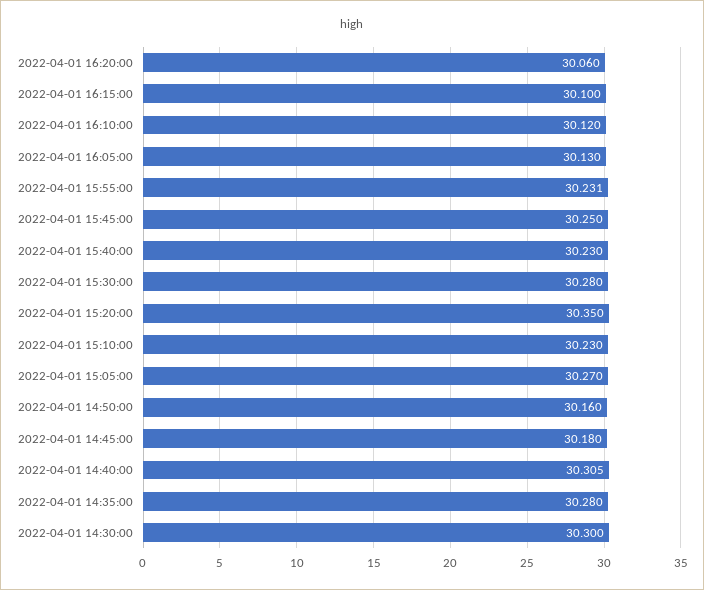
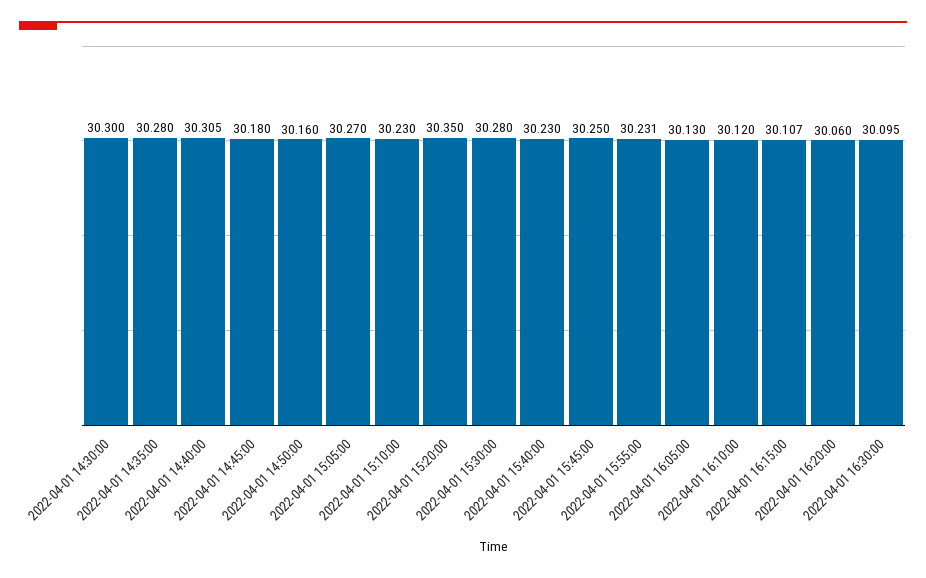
2022-04-01 16:15:00: 30.1 -> 30.107
2022-04-01 16:30:00: none -> 30.095

